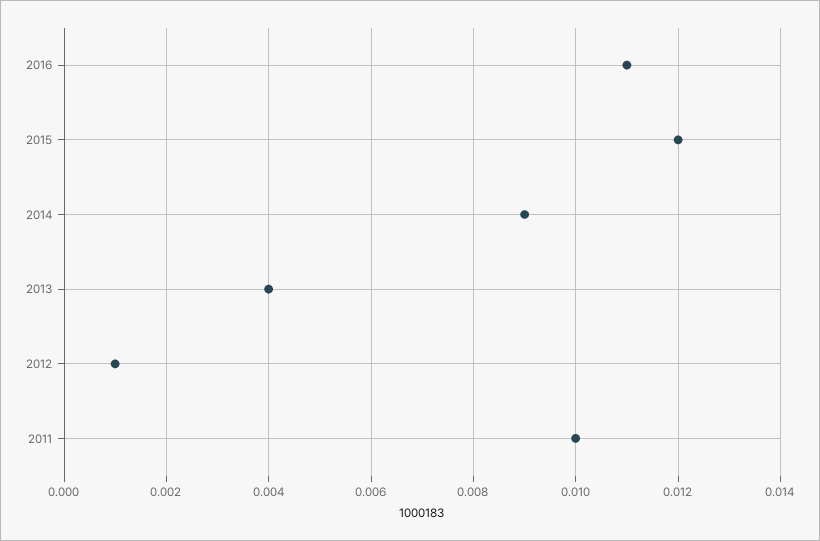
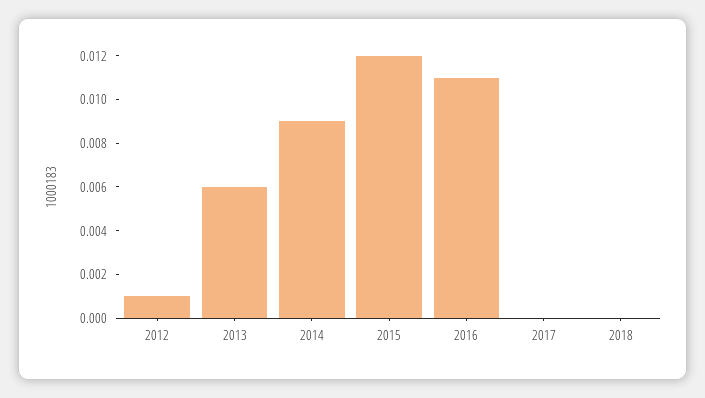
2013: 0.004 -> 0.006
2011: 0.01 -> none
2017: none -> 0
2018: none -> 0

